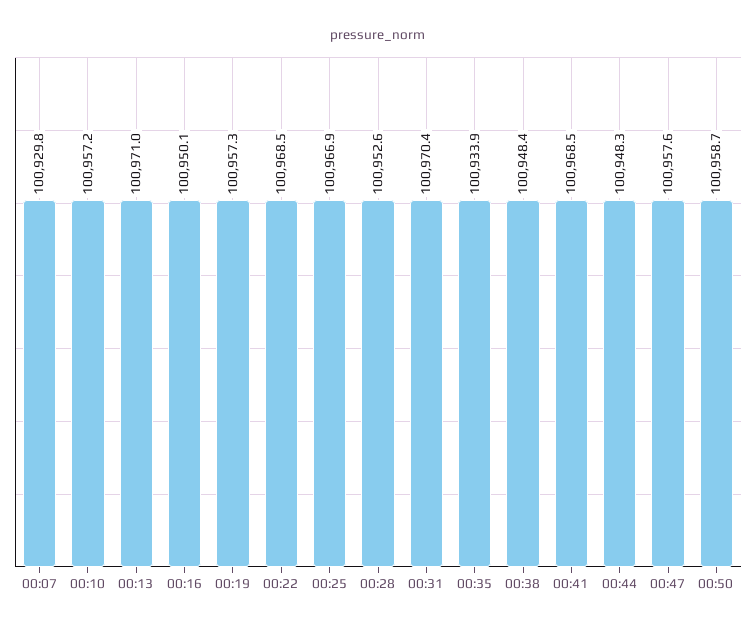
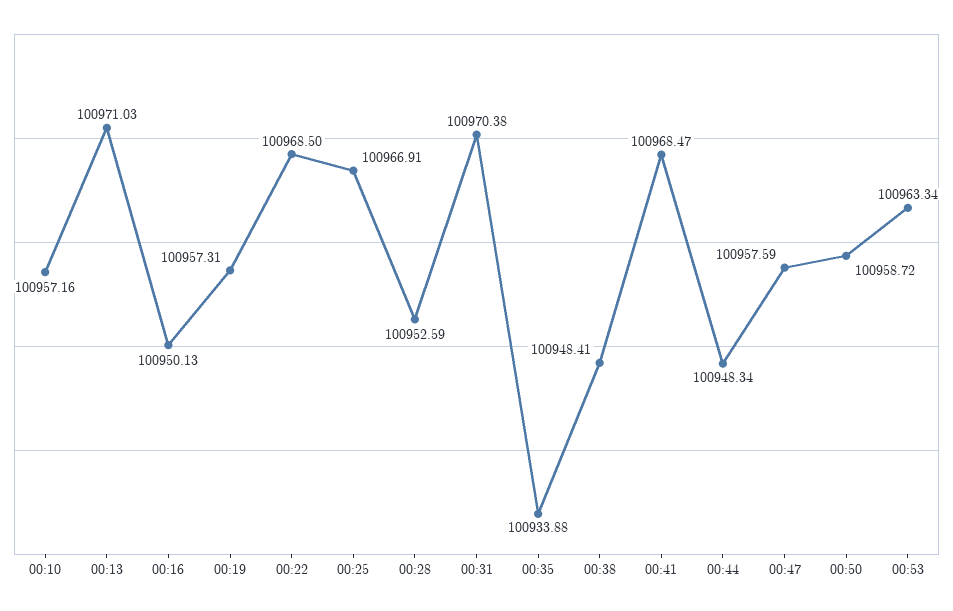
00:07: 100929.8 -> none
00:53: none -> 100963.34

